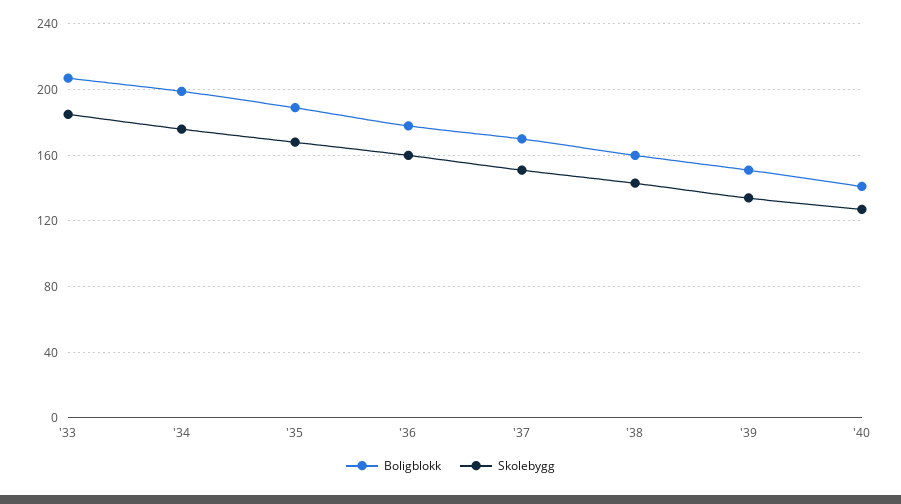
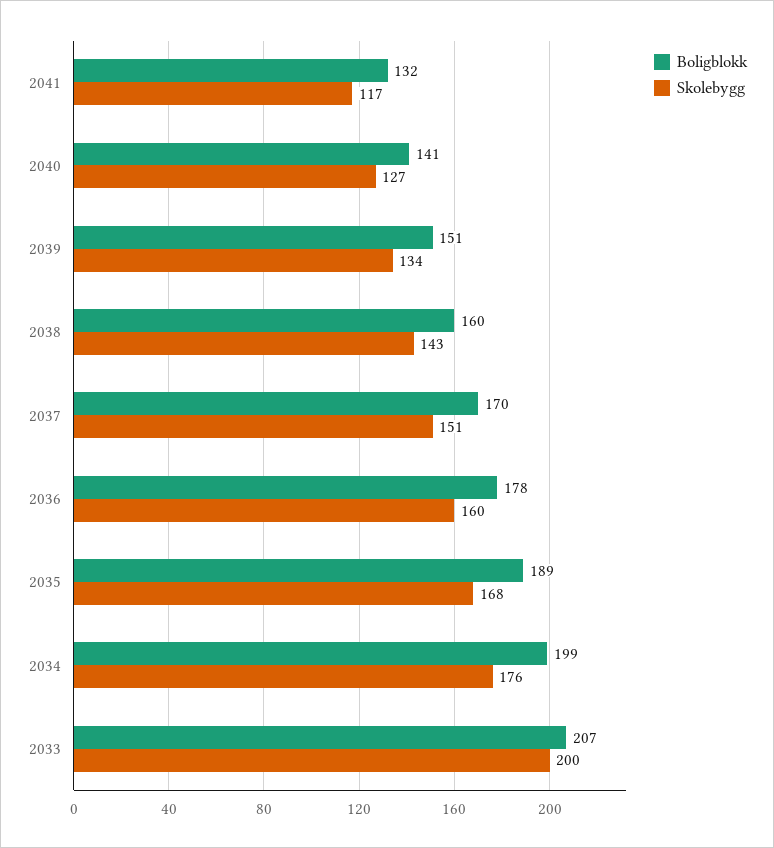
Skolebygg, '33: 185 -> 200
Boligblokk, 2041: none -> 132
Skolebygg, 2041: none -> 117

